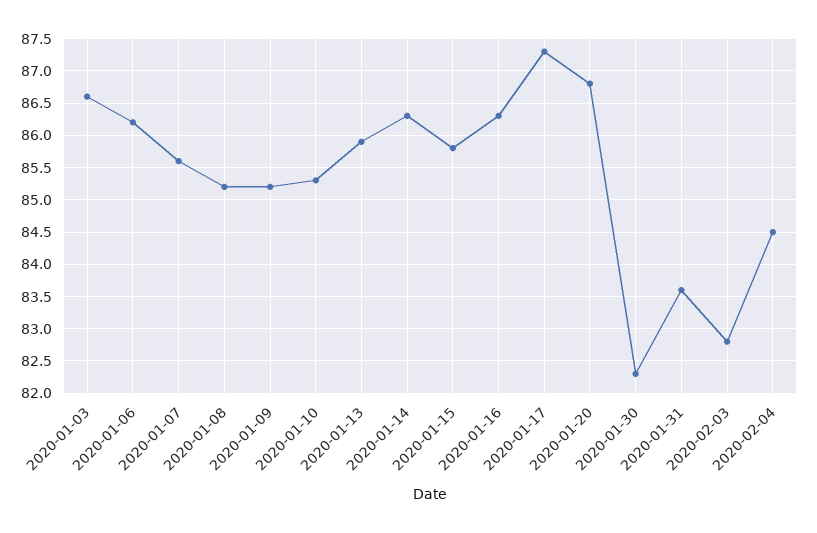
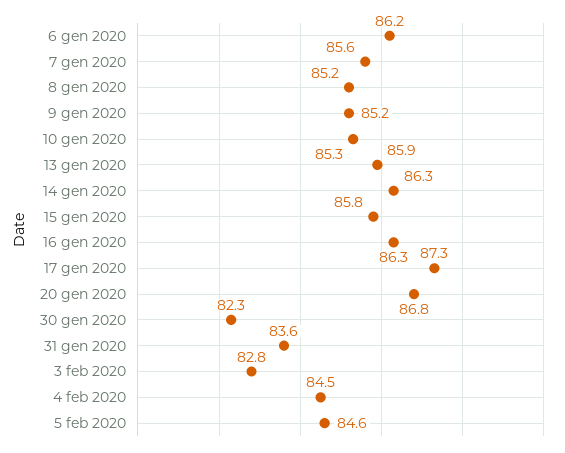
2020-01-03: 86.6 -> none
5 feb 2020: none -> 84.6

